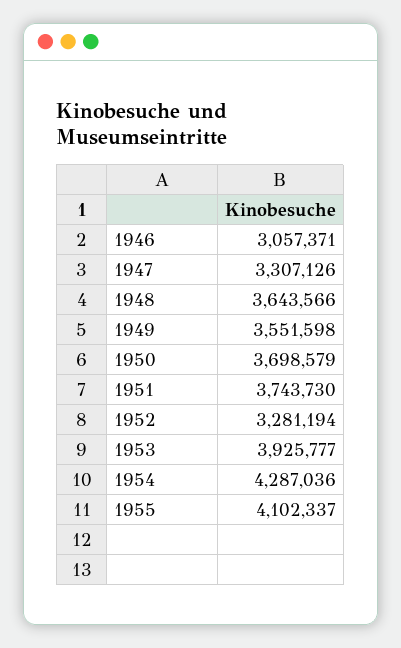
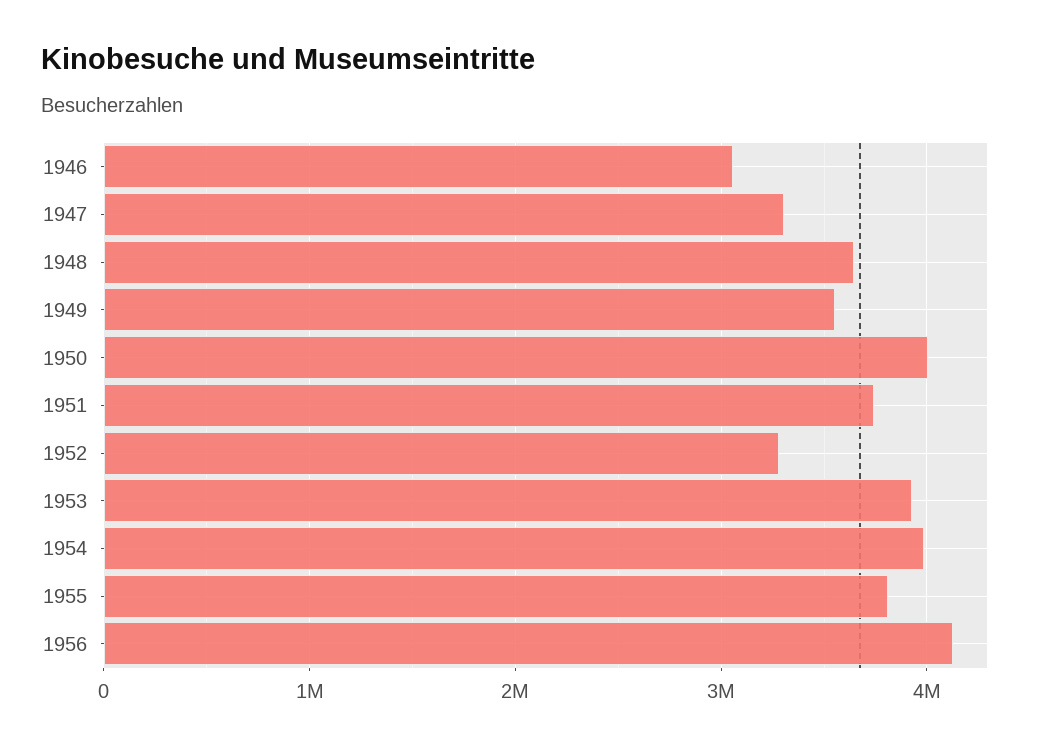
1950: 3698579 -> 4000000
1954: 4287036 -> 4000000
1955: 4102337 -> 3800000
1956: none -> 4100000

